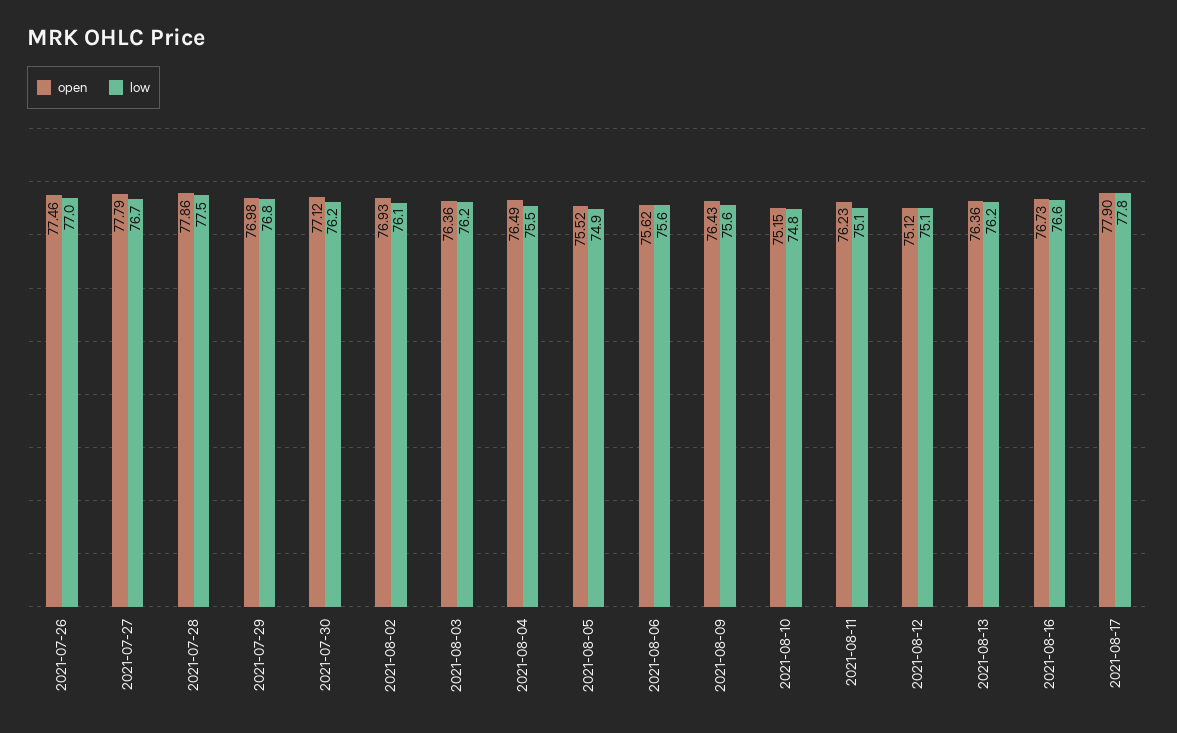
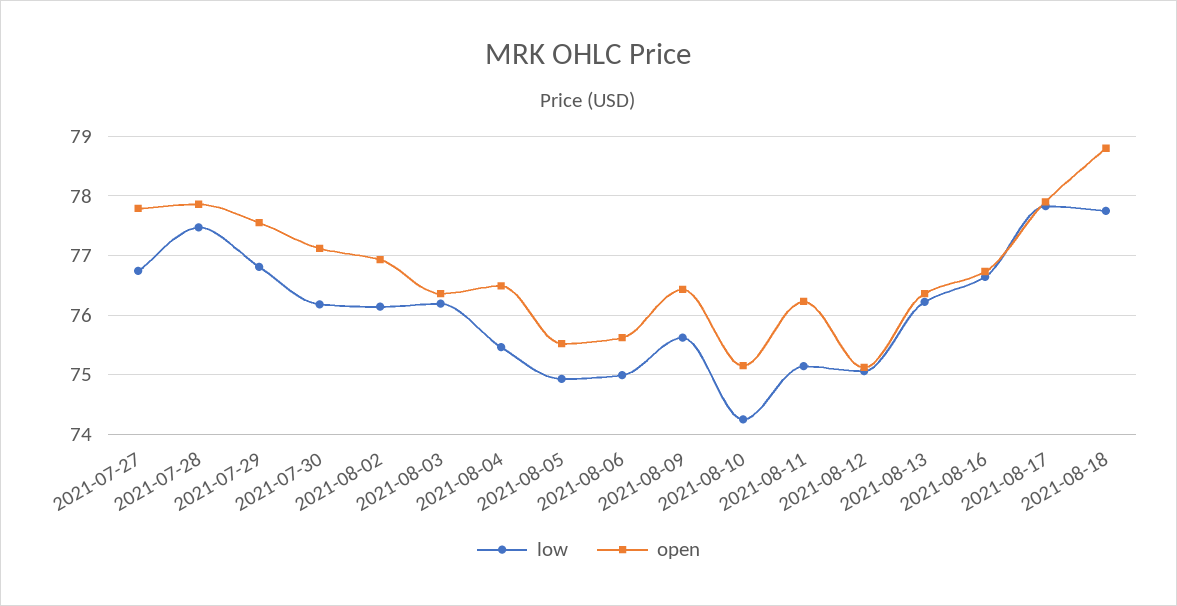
open, 2021-07-26: 77.46 -> none
low, 2021-07-26: 77 -> none
open, 2021-07-29: 76.98 -> 77.6
low, 2021-08-06: 75.6 -> 75
low, 2021-08-10: 74.8 -> 74.2
low, 2021-08-18: none -> 77.8
open, 2021-08-18: none -> 78.8

